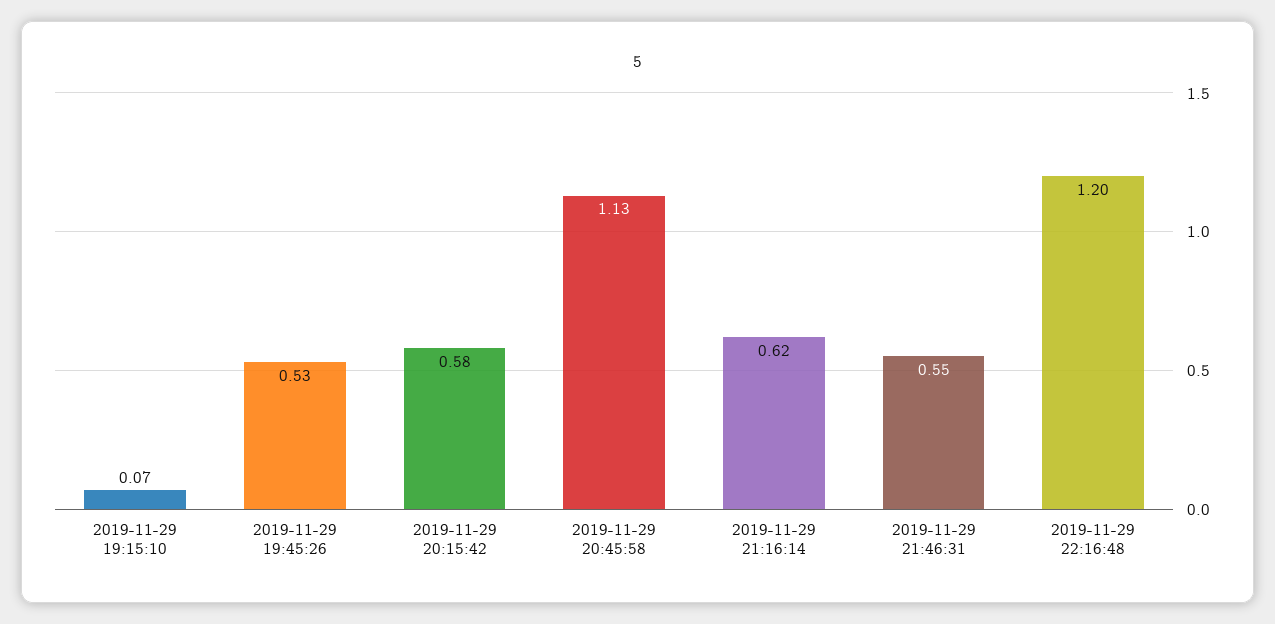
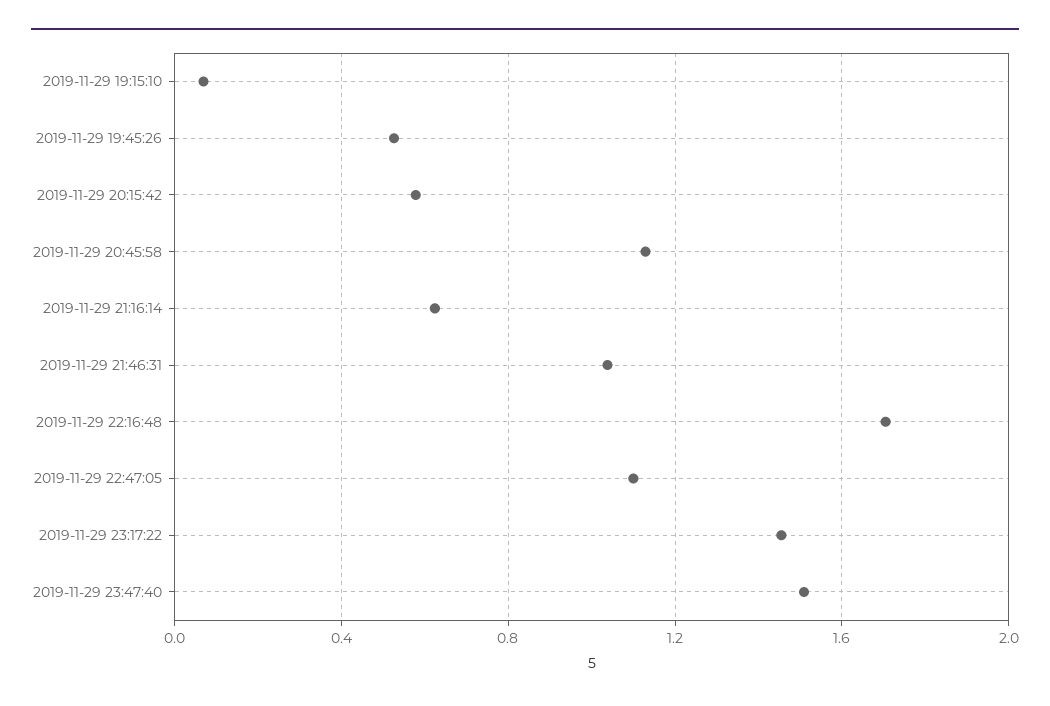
2019-11-29 21:46:31: 0.55 -> 1.05
2019-11-29 22:16:48: 1.2 -> 1.7
2019-11-29 22:47:05: none -> 1.1
2019-11-29 23:17:22: none -> 1.45
2019-11-29 23:47:40: none -> 1.5

